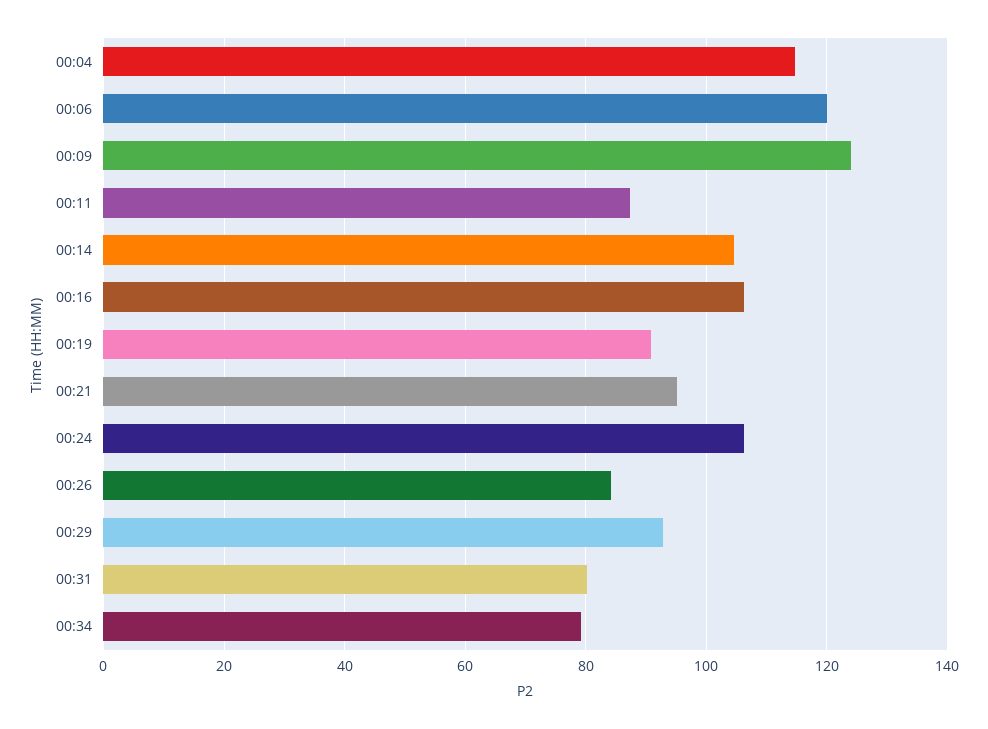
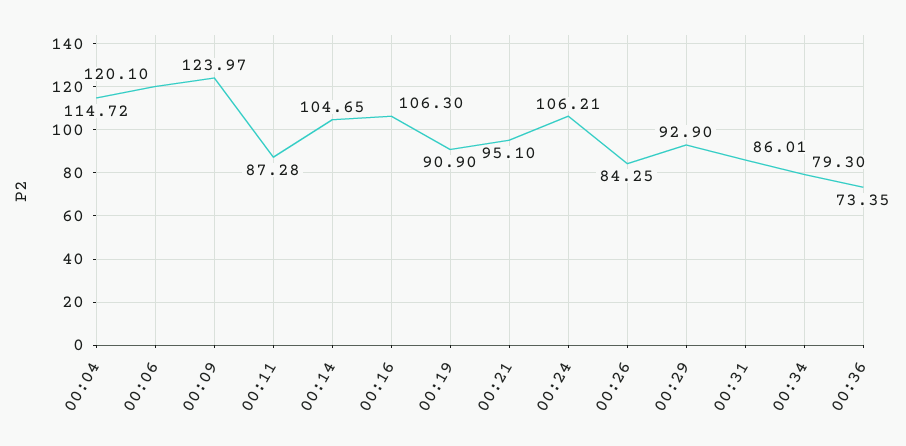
00:31: 80 -> 86.01
00:36: none -> 73.35

